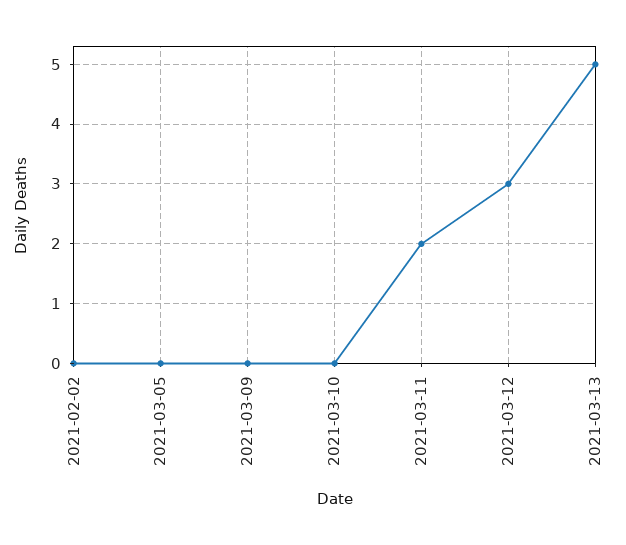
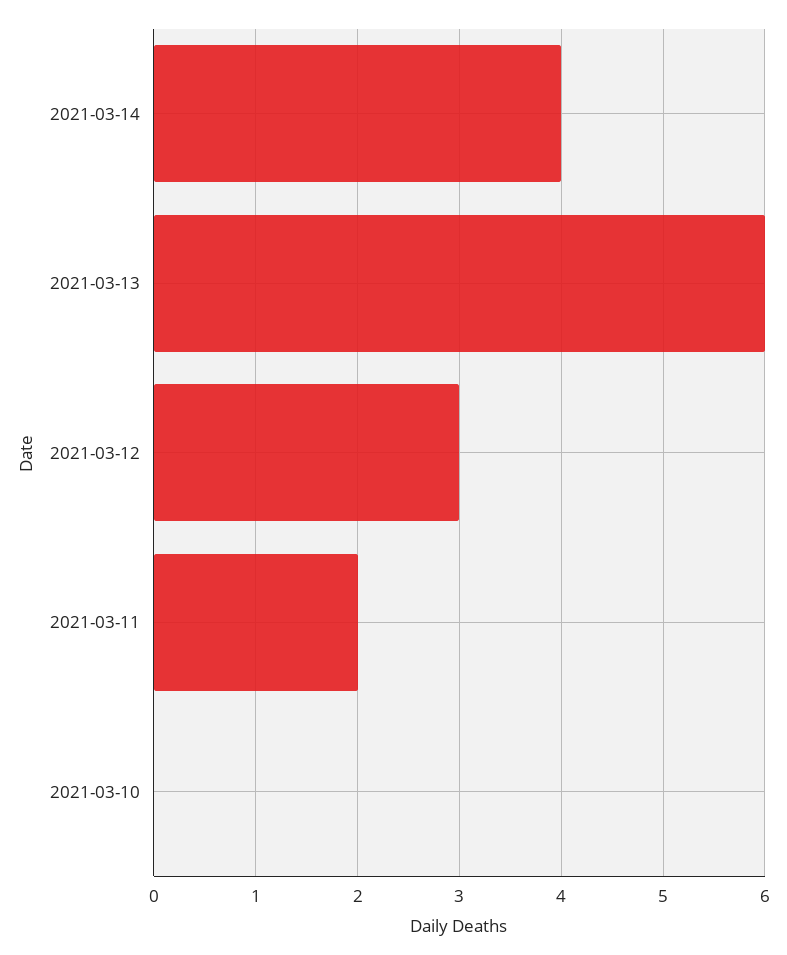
2021-02-02: 0 -> none
2021-03-05: 0 -> none
2021-03-09: 0 -> none
2021-03-13: 5 -> 6
2021-03-14: none -> 4

